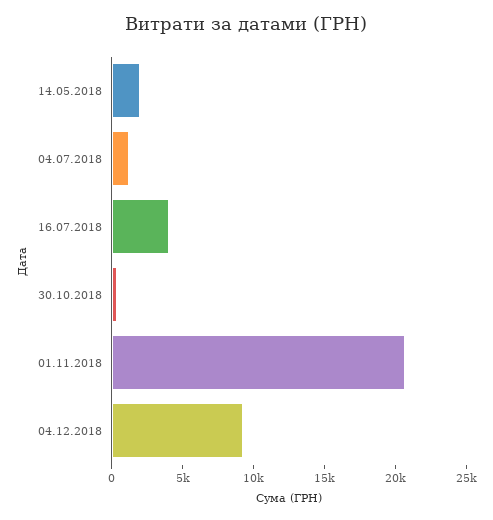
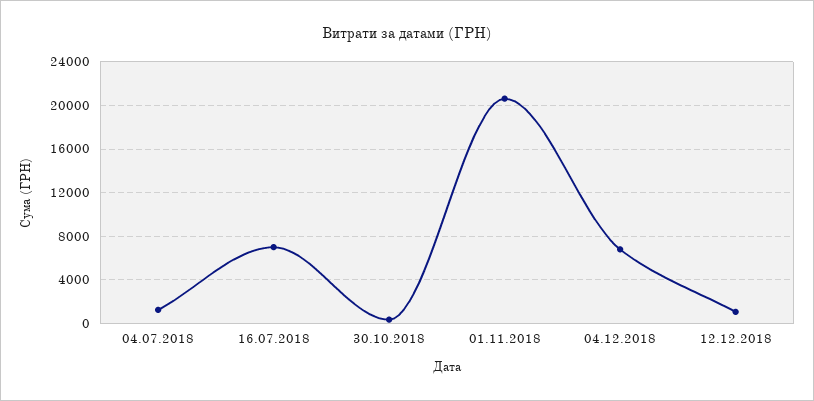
14.05.2018: 2000 -> none
16.07.2018: 4000 -> 7000
04.12.2018: 9000 -> 7000
12.12.2018: none -> 1000

